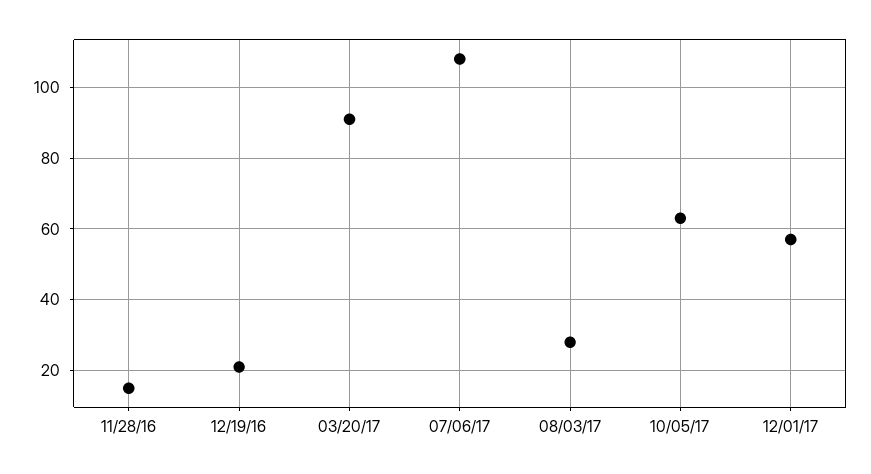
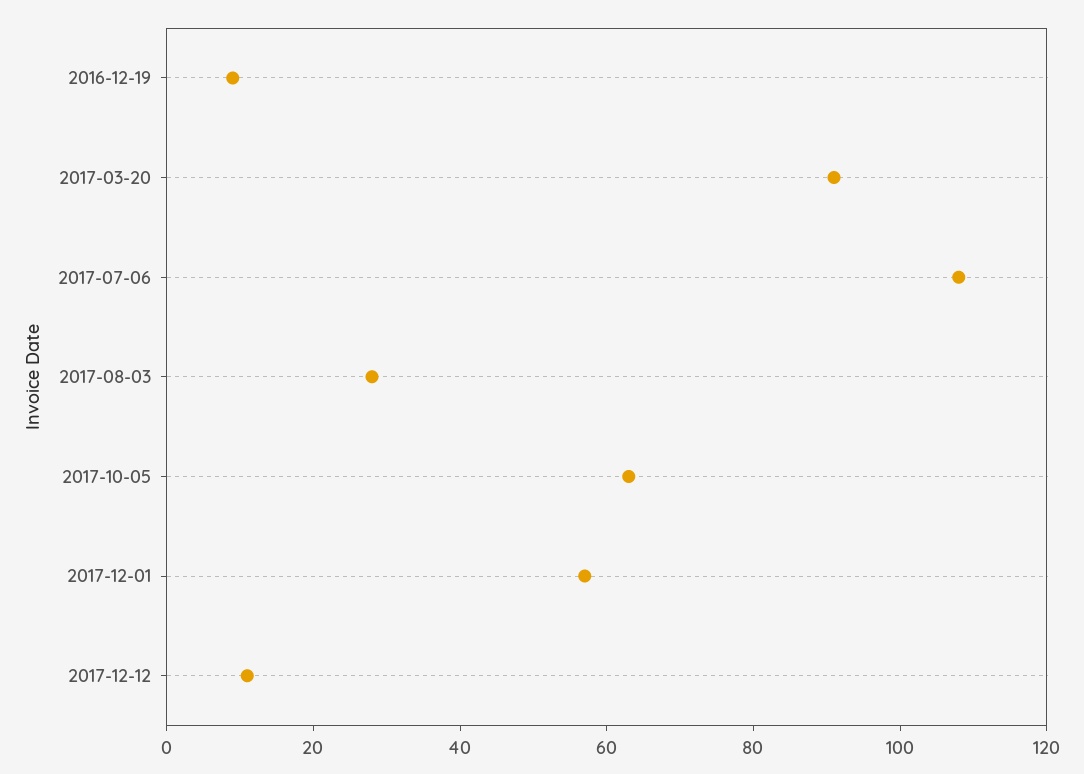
11/28/16: 15 -> none
12/19/16: 20 -> 10
2017-12-12: none -> 10

